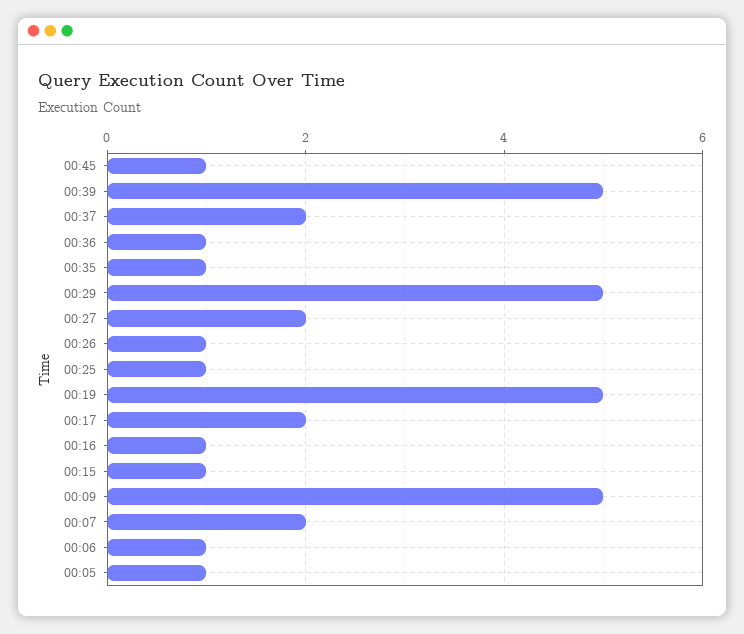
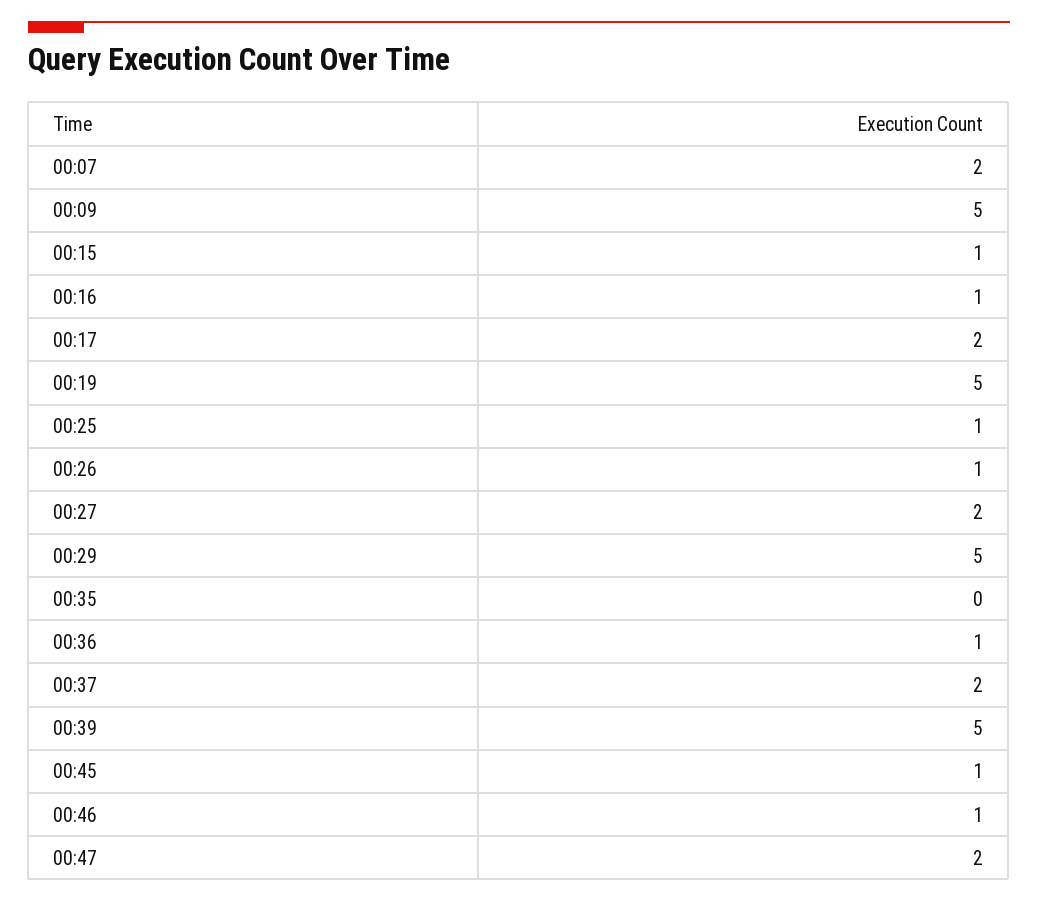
00:35: 1 -> 0
00:06: 1 -> none
00:05: 1 -> none
00:46: none -> 1
00:47: none -> 2

